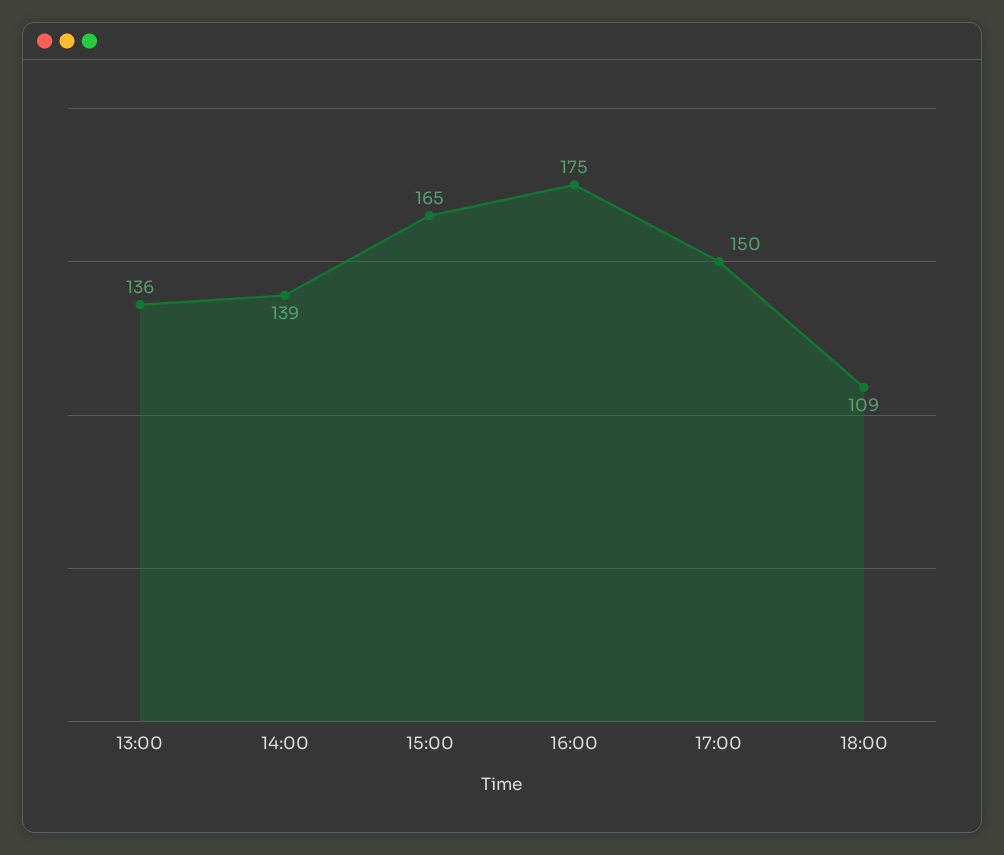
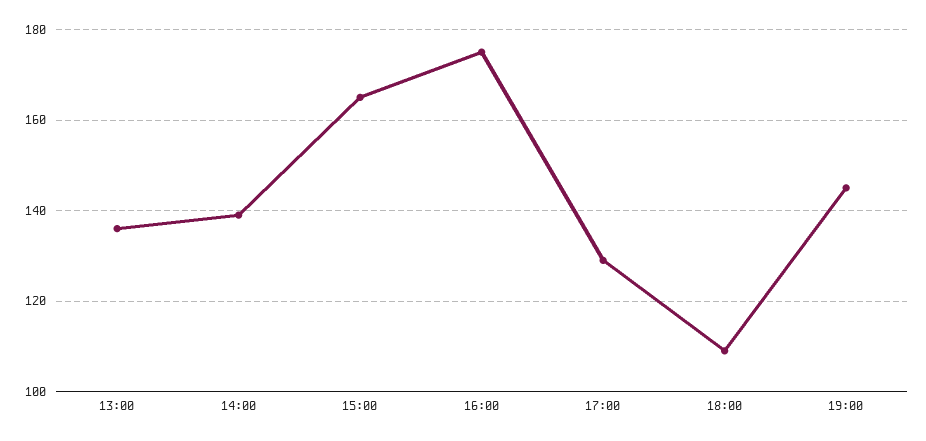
17:00: 150 -> 130
19:00: none -> 145

